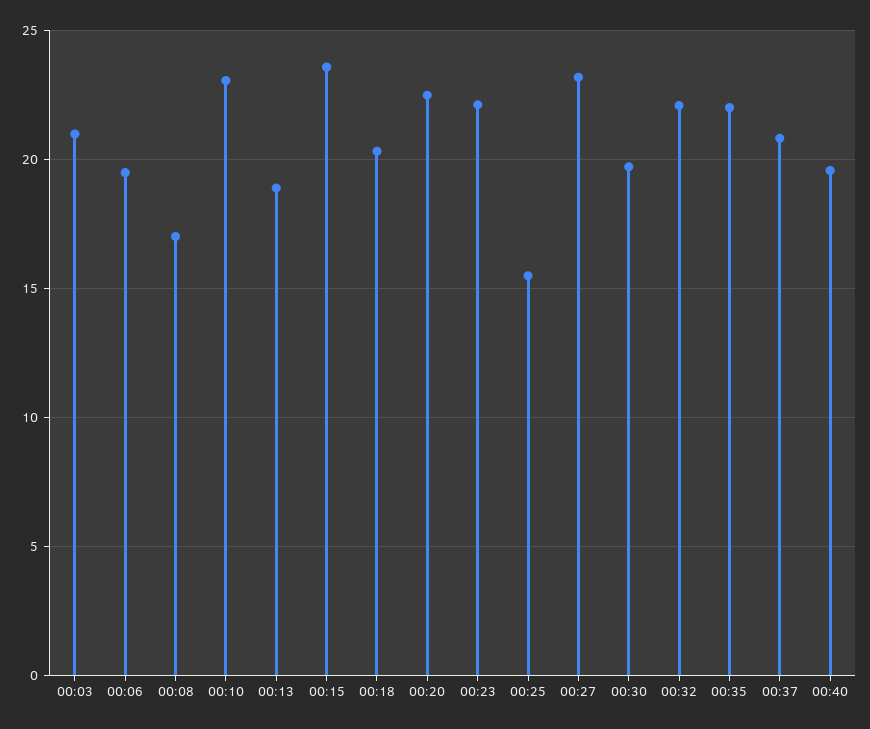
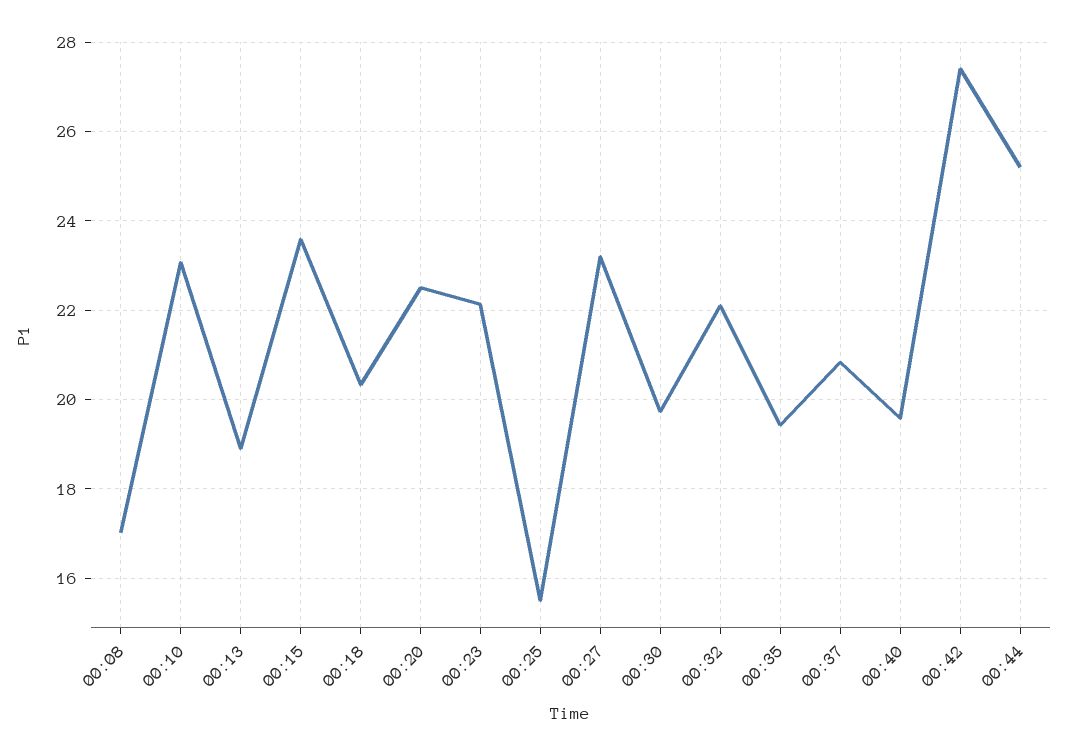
00:03: 21 -> none
00:06: 19.5 -> none
00:35: 22 -> 19.4
00:42: none -> 27.4
00:44: none -> 25.2

